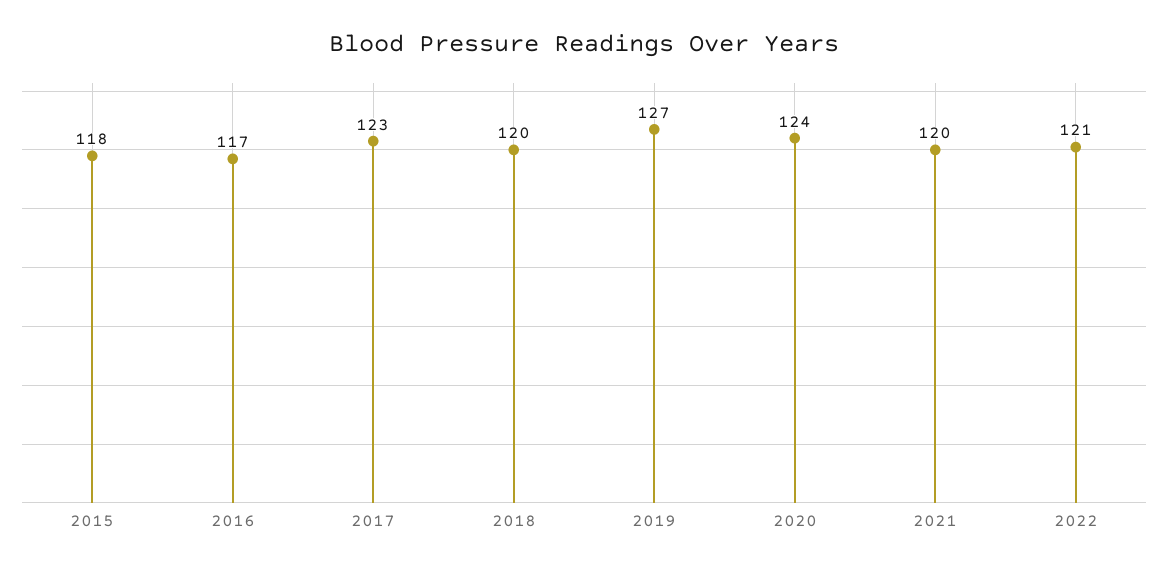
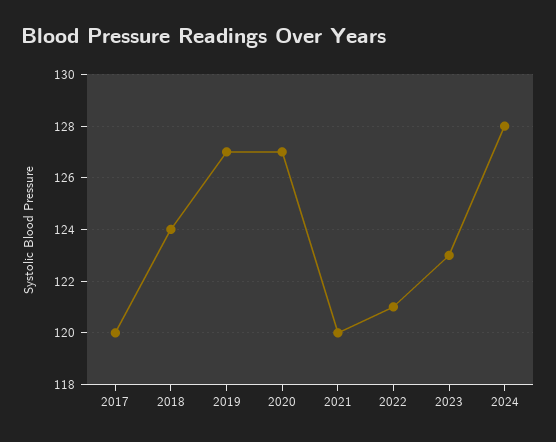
2015: 118 -> none
2016: 117 -> none
2017: 123 -> 120
2018: 120 -> 124
2020: 124 -> 127
2023: none -> 123
2024: none -> 128

